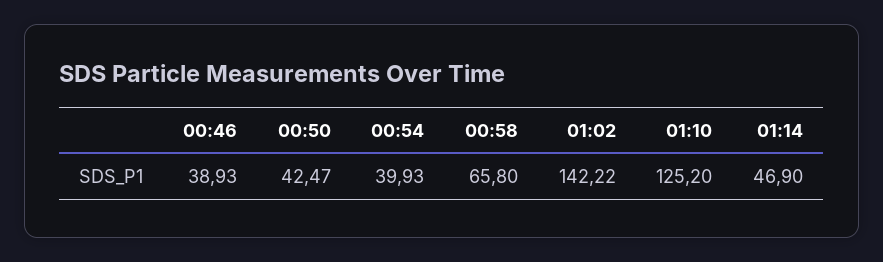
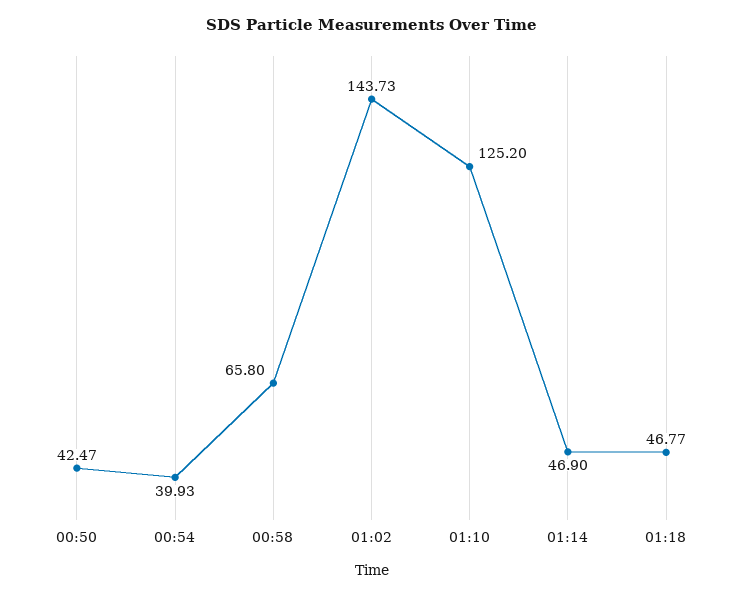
00:46: 38.93 -> none
01:02: 142.22 -> 143.73
01:18: none -> 46.77

